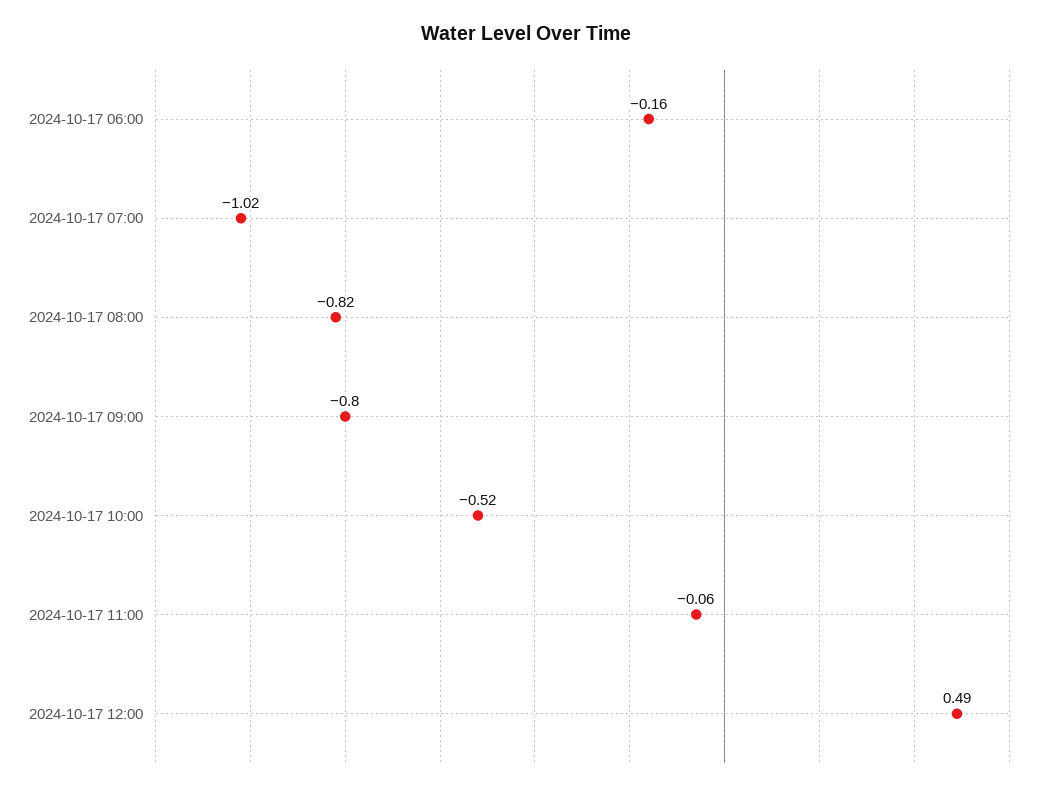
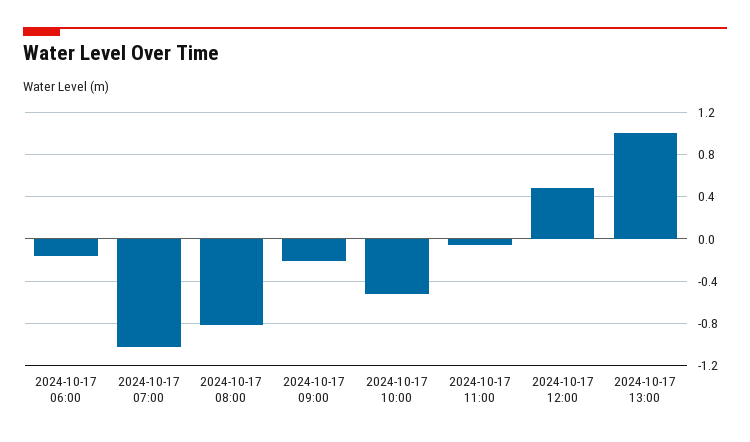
2024-10-17 09:00: -0.8 -> -0.2
2024-10-17 13:00: none -> 1

